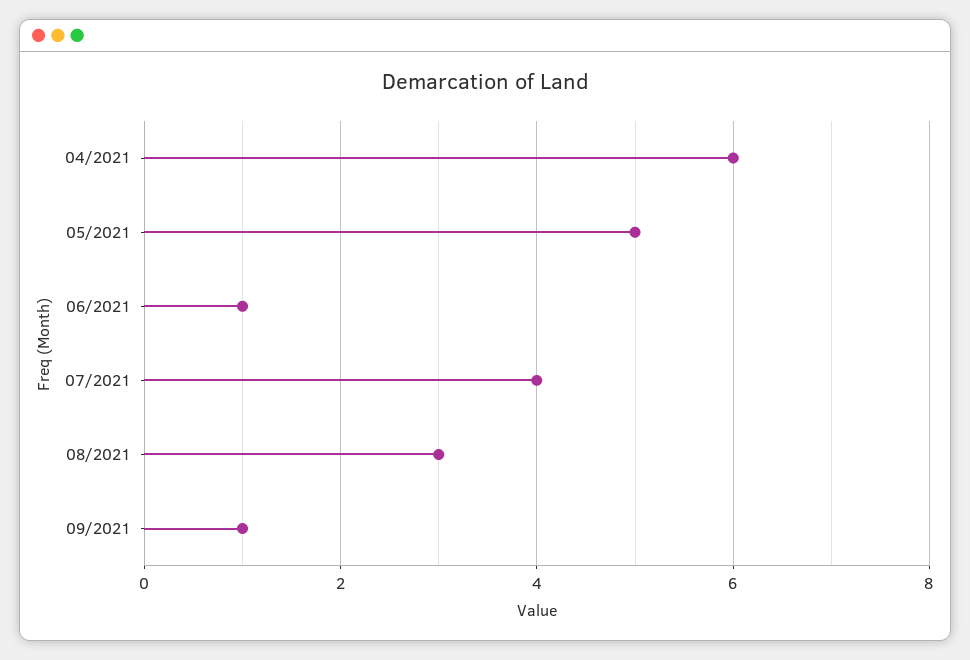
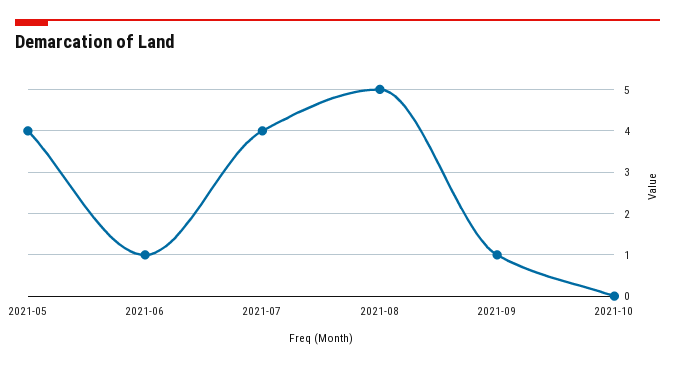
04/2021: 6 -> none
05/2021: 5 -> 4
08/2021: 3 -> 5
2021-10: none -> 0

